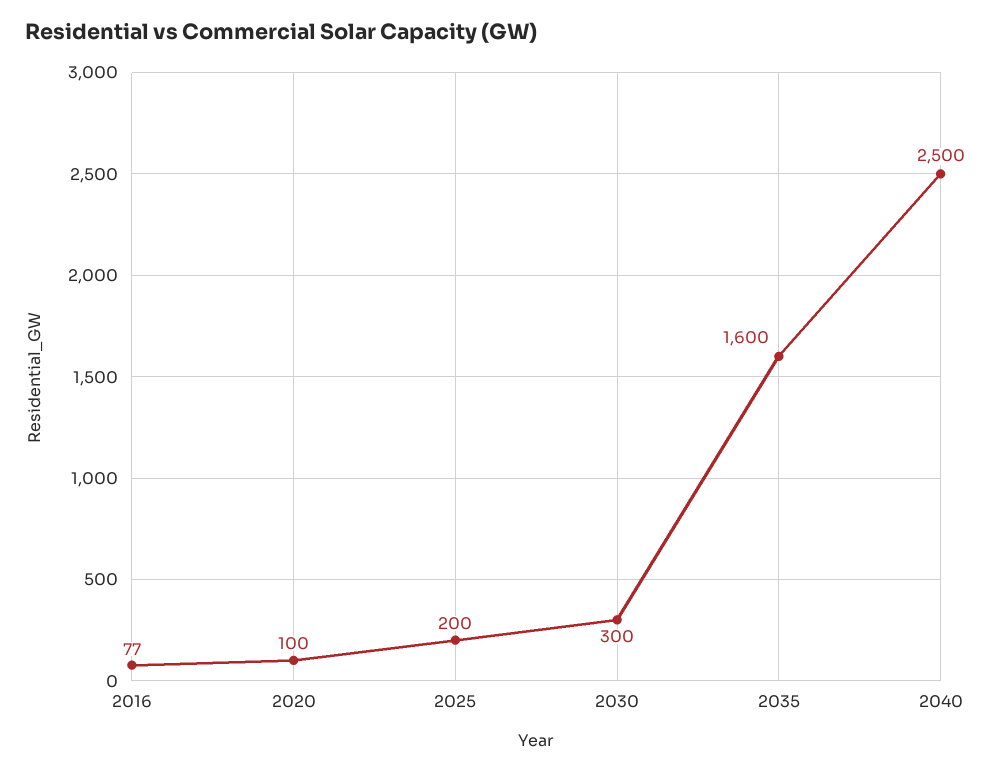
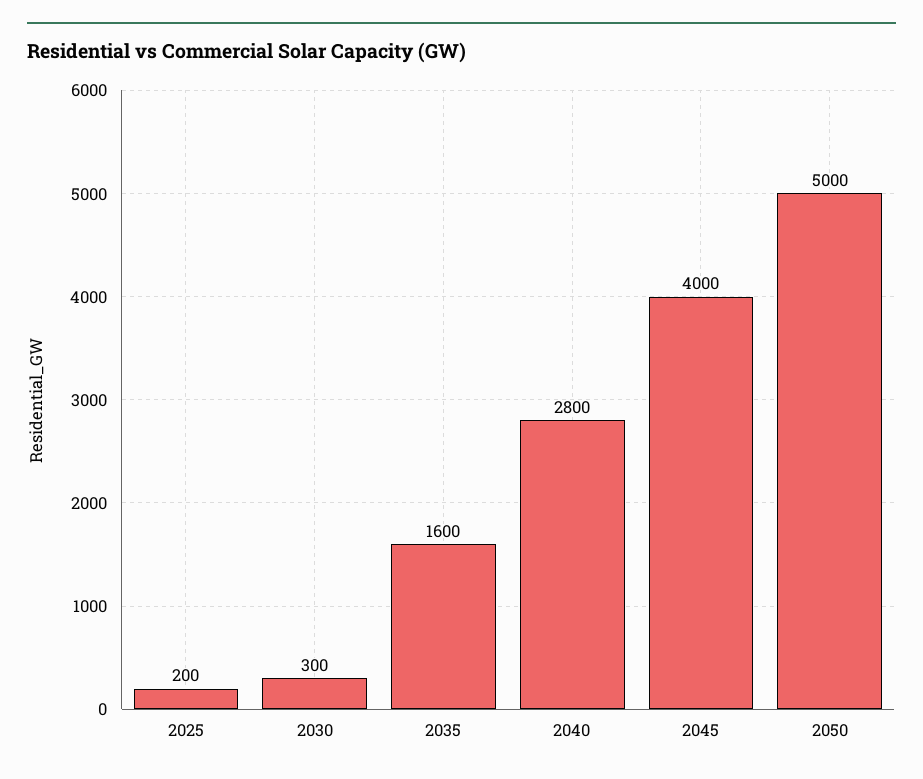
2016: 77 -> none
2020: 100 -> none
2040: 2500 -> 2800
2045: none -> 4000
2050: none -> 5000

